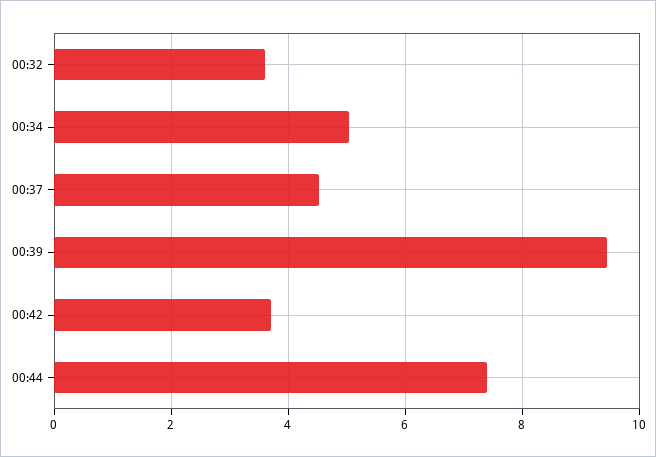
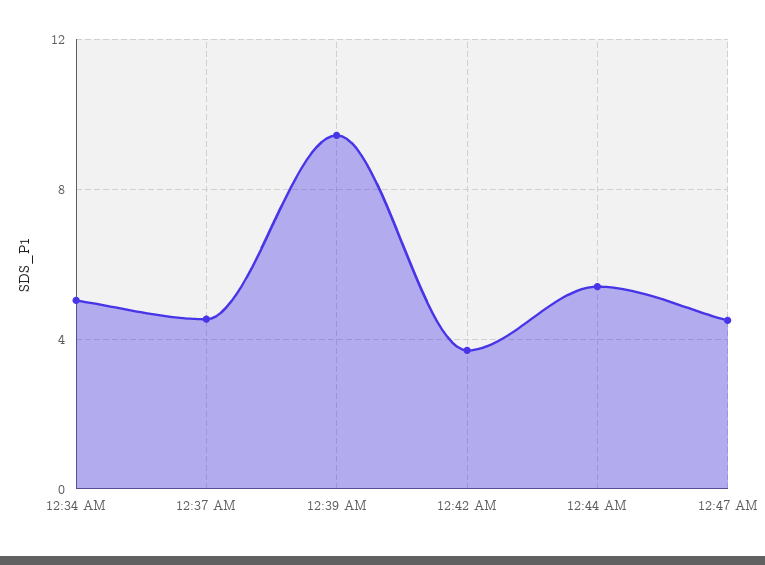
00:32: 3.6 -> none
00:44: 7.4 -> 5.5
12:47 AM: none -> 4.5

